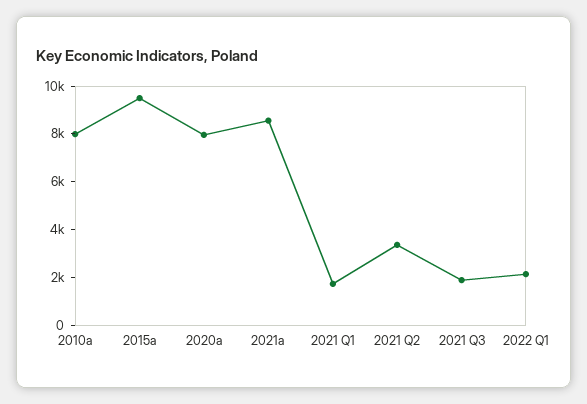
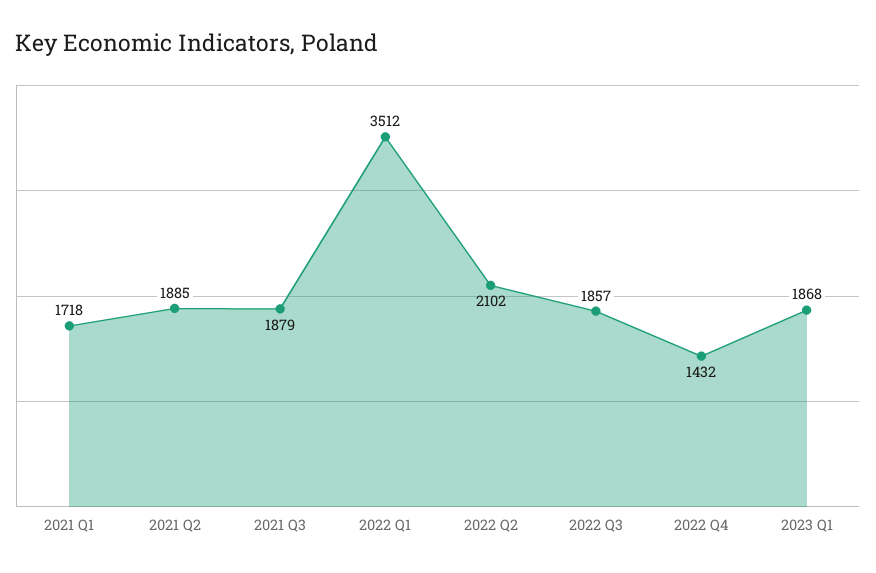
2010a: 8000 -> none
2015a: 9500 -> none
2020a: 8000 -> none
2021a: 8500 -> none
2021 Q2: 3500 -> 1885
2022 Q1: 2000 -> 3512
2022 Q2: none -> 2102
2022 Q3: none -> 1857
2022 Q4: none -> 1432
2023 Q1: none -> 1868

